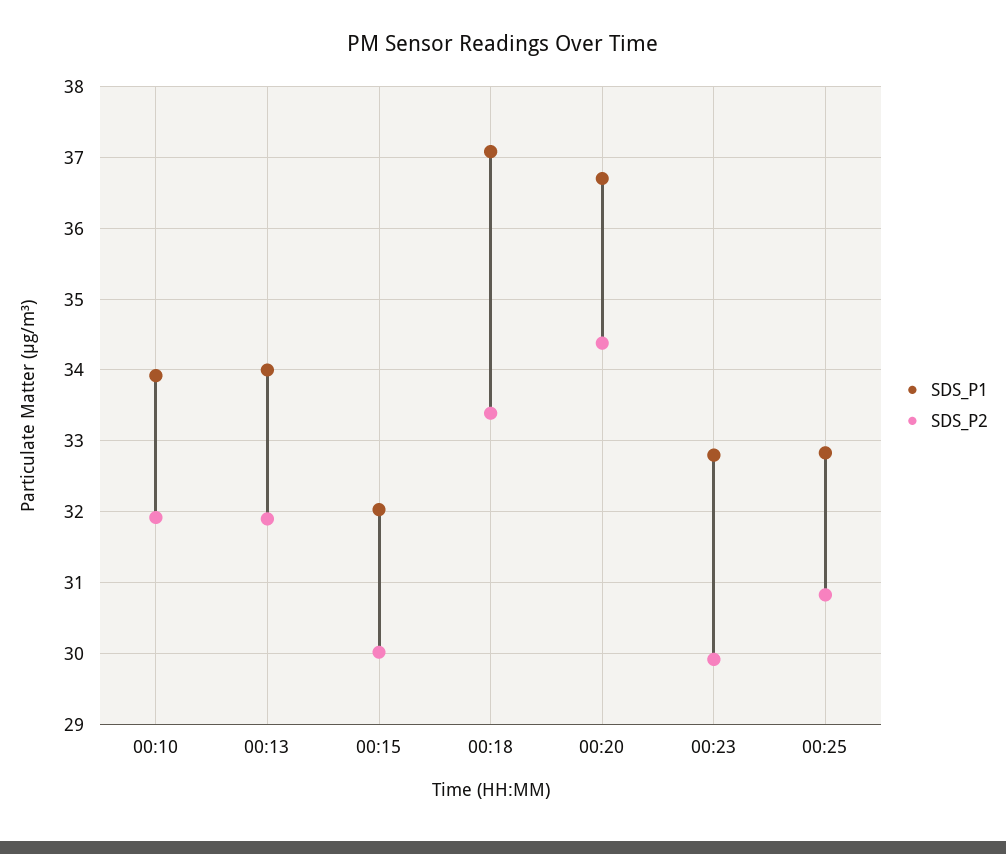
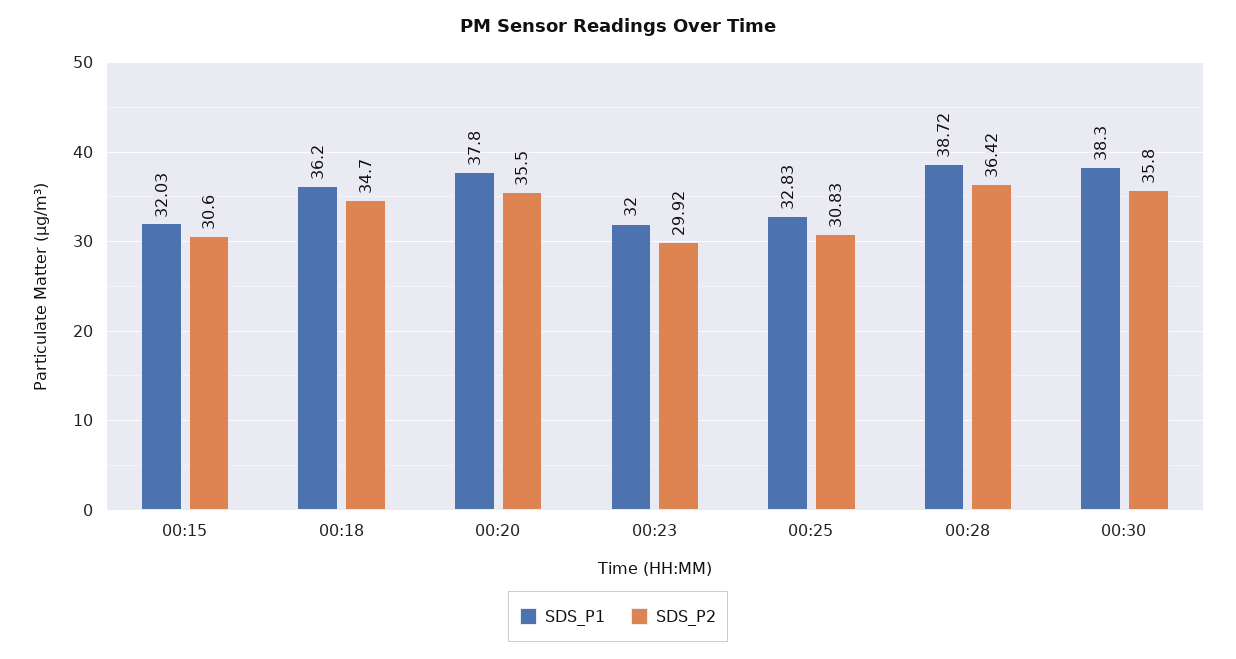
SDS_P1, 00:10: 33.9 -> none
SDS_P2, 00:10: 31.9 -> none
SDS_P1, 00:13: 34 -> none
SDS_P2, 00:13: 31.9 -> none
SDS_P2, 00:15: 30 -> 30.6
SDS_P1, 00:18: 37.1 -> 36.2
SDS_P2, 00:18: 33.4 -> 34.7
SDS_P1, 00:20: 36.7 -> 37.8
SDS_P2, 00:20: 34.4 -> 35.5
SDS_P1, 00:23: 32.8 -> 32
SDS_P1, 00:28: none -> 38.72
SDS_P2, 00:28: none -> 36.42
SDS_P1, 00:30: none -> 38.3
SDS_P2, 00:30: none -> 35.8

